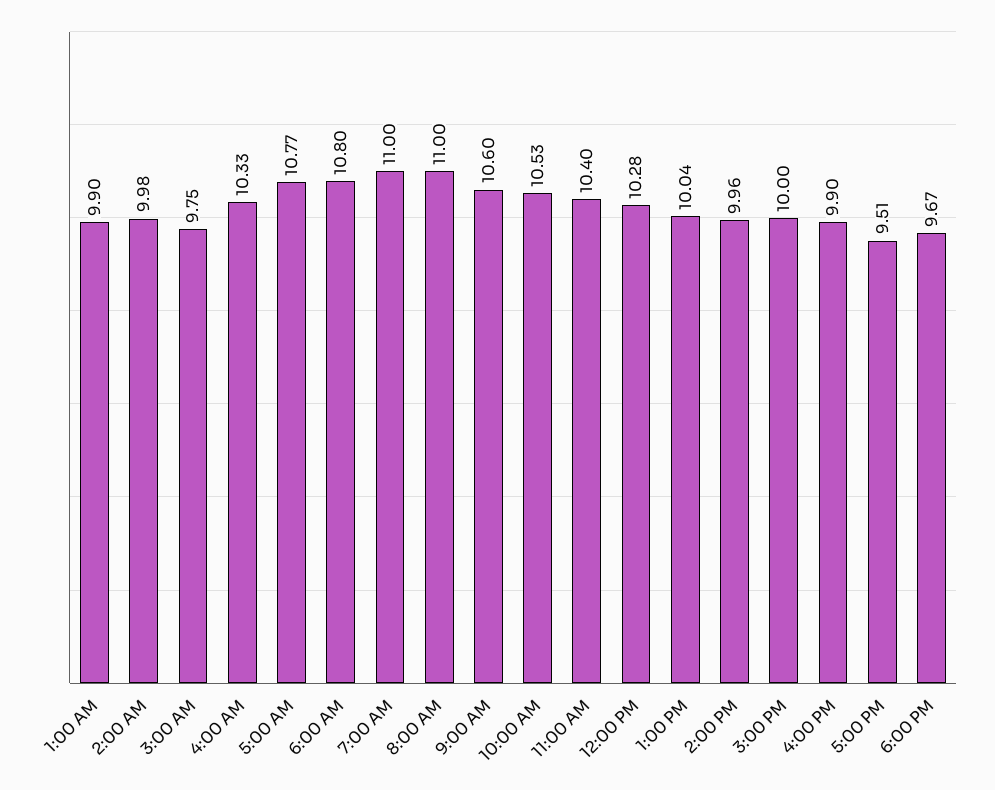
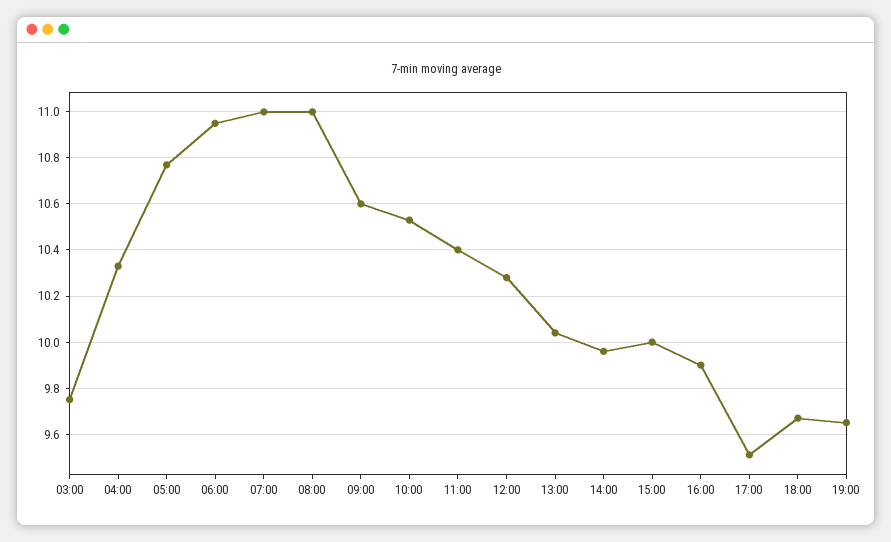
1:00 AM: 9.9 -> none
2:00 AM: 9.98 -> none
6:00 AM: 10.8 -> 10.95
19:00: none -> 9.65

